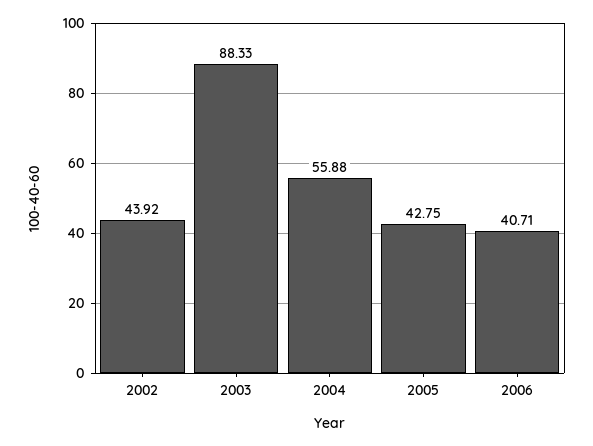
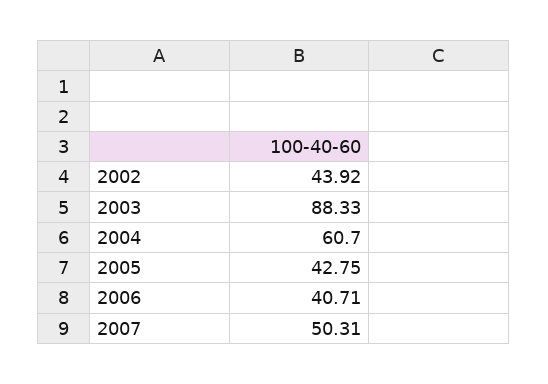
2004: 55.88 -> 60.7
2007: none -> 50.31

